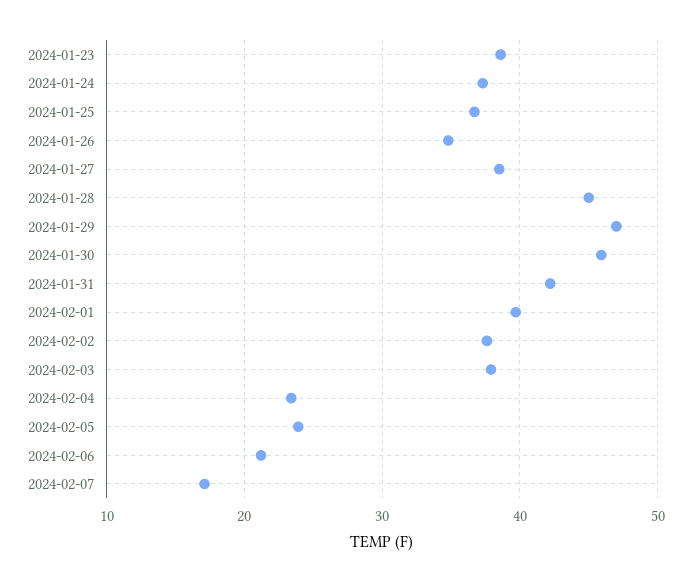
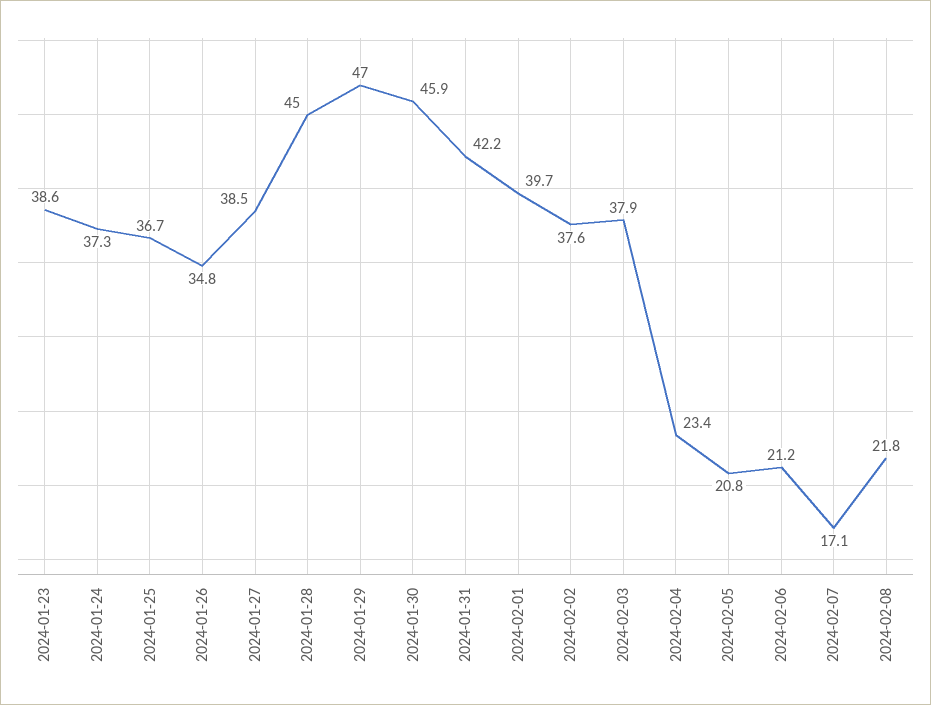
2024-02-05: 24 -> 20.8
2024-02-08: none -> 21.8

